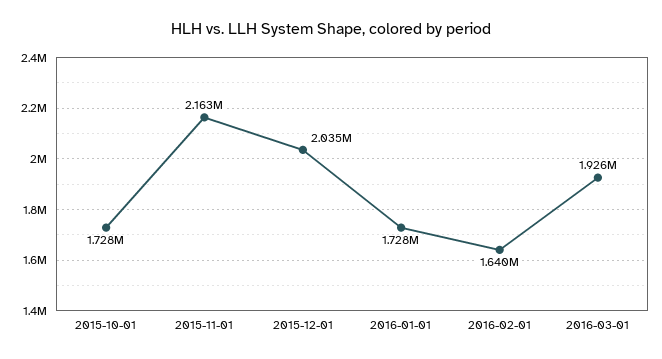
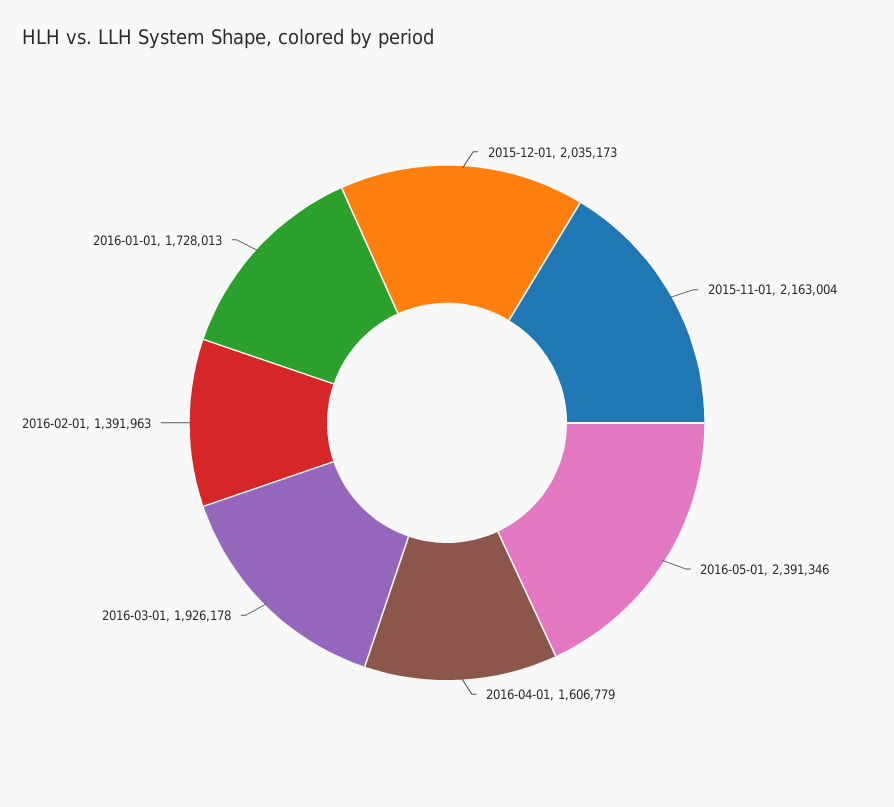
2015-10-01: 1728000 -> none
2016-02-01: 1640000 -> 1391963
2016-05-01: none -> 2391346
2016-04-01: none -> 1606779

